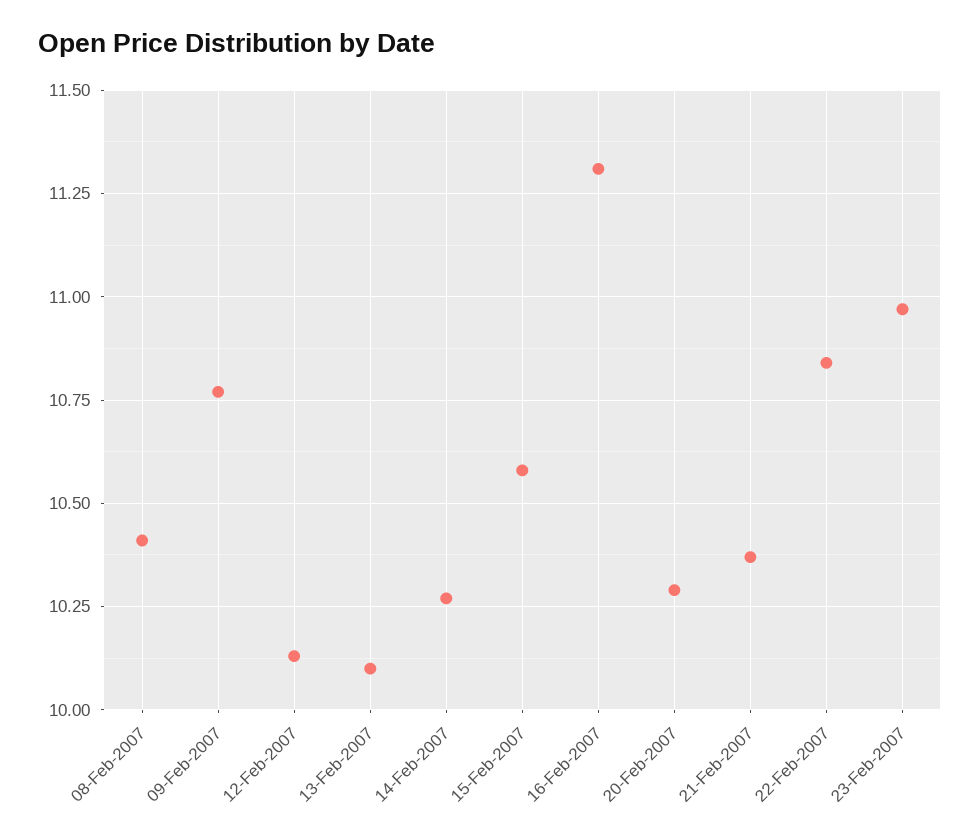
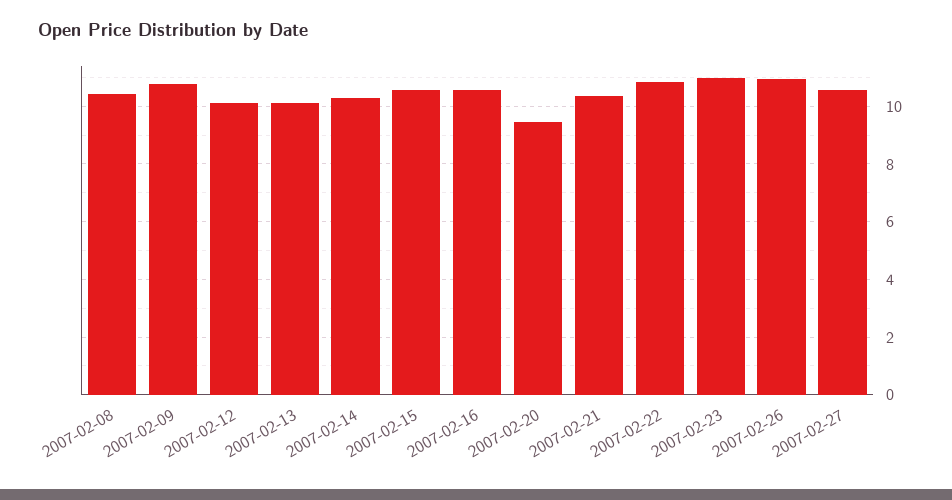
16-Feb-2007: 11.3 -> 10.5
20-Feb-2007: 10.3 -> 9.5
2007-02-26: none -> 11
2007-02-27: none -> 10.5

